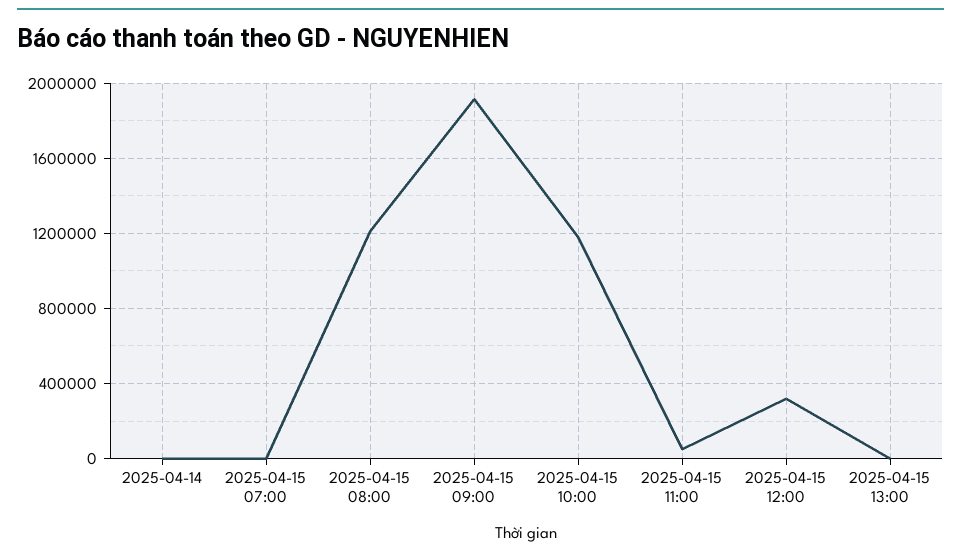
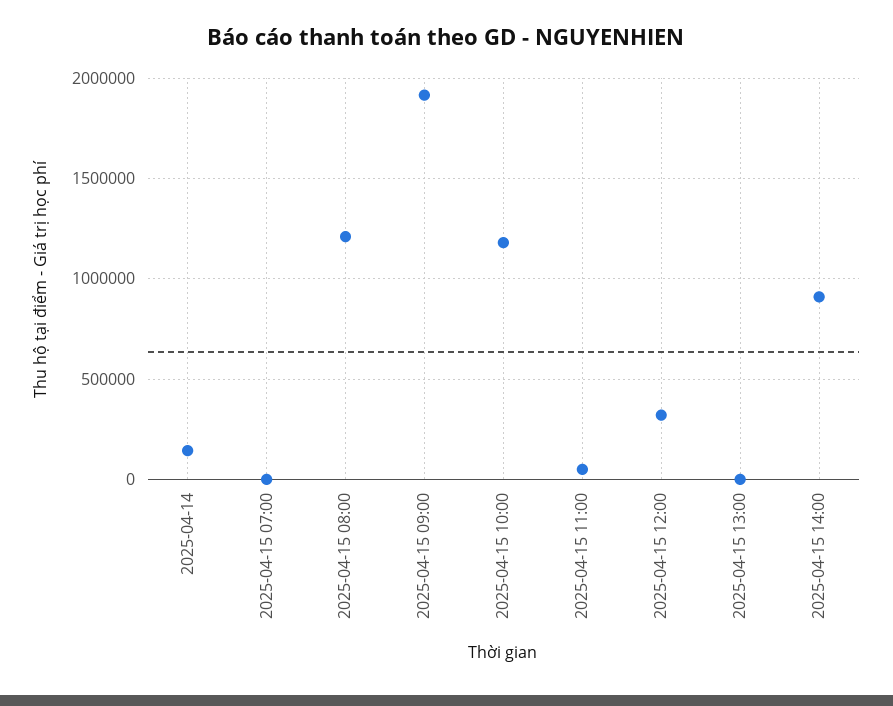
2025-04-14: 0 -> 150000
2025-04-15 14:00: none -> 900000

